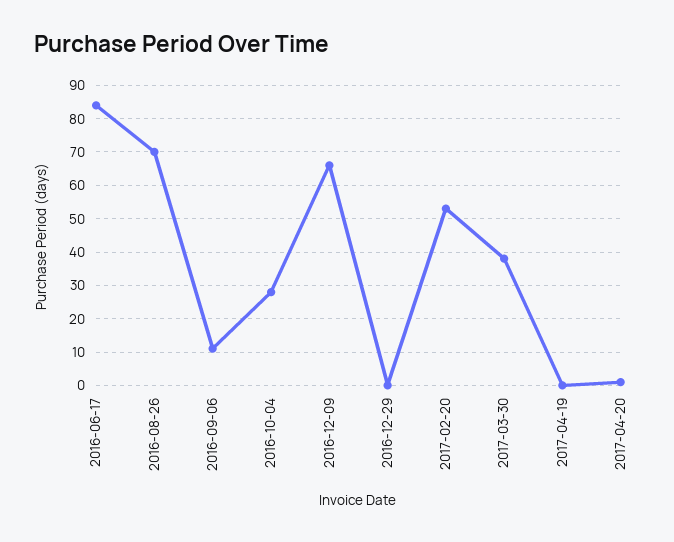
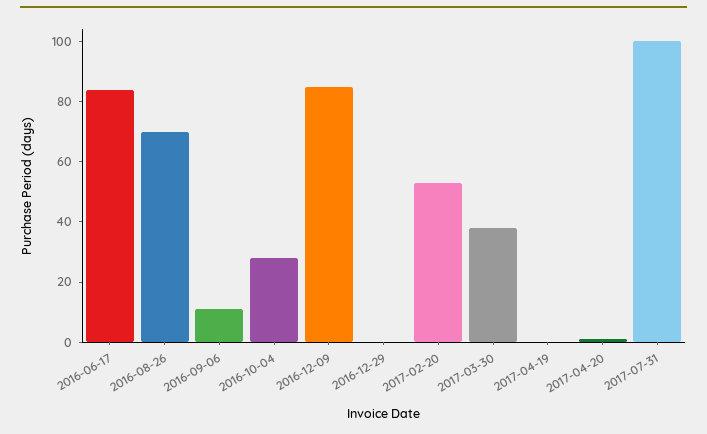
2016-12-09: 65 -> 85
2017-07-31: none -> 100

